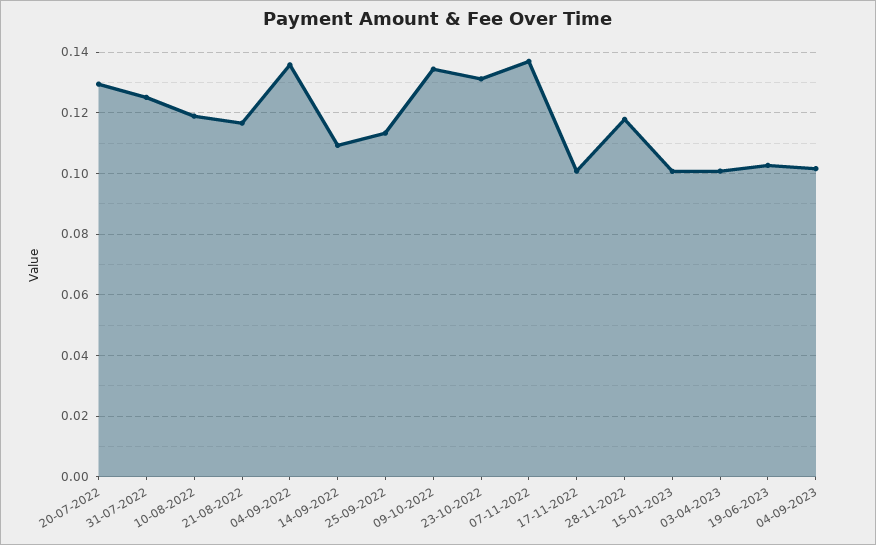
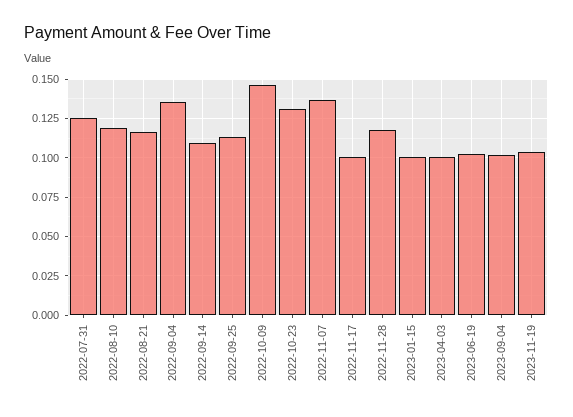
20-07-2022: 0.13 -> none
09-10-2022: 0.134 -> 0.145
2023-11-19: none -> 0.105

